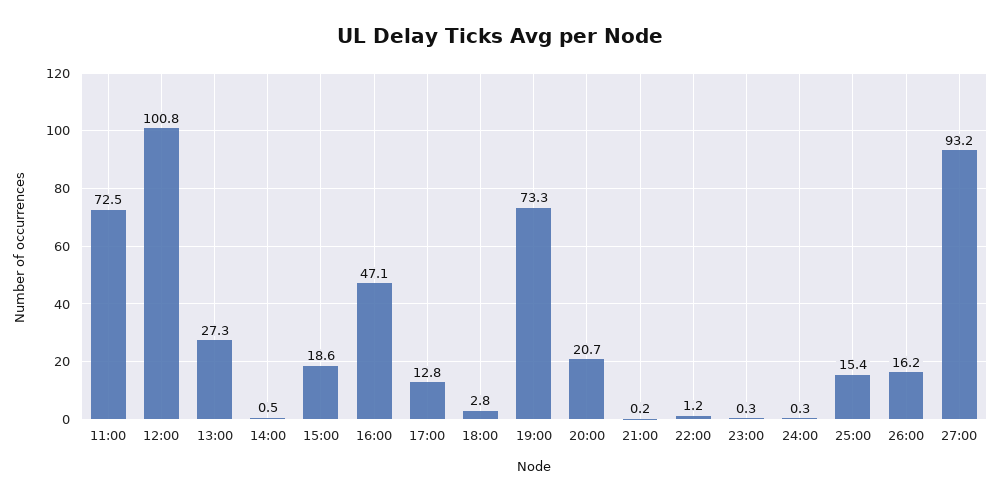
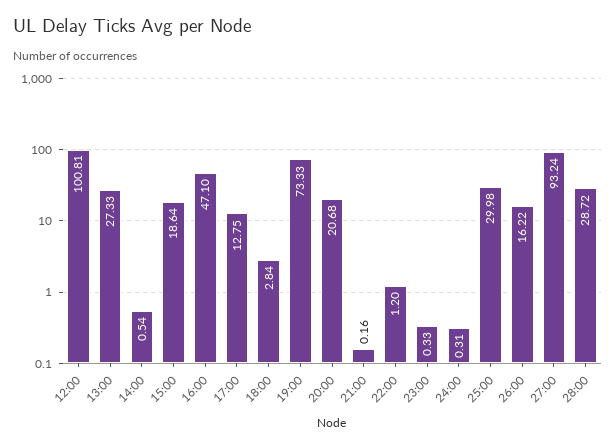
11:00: 72.5 -> none
25:00: 15.4 -> 29.98
28:00: none -> 28.72

